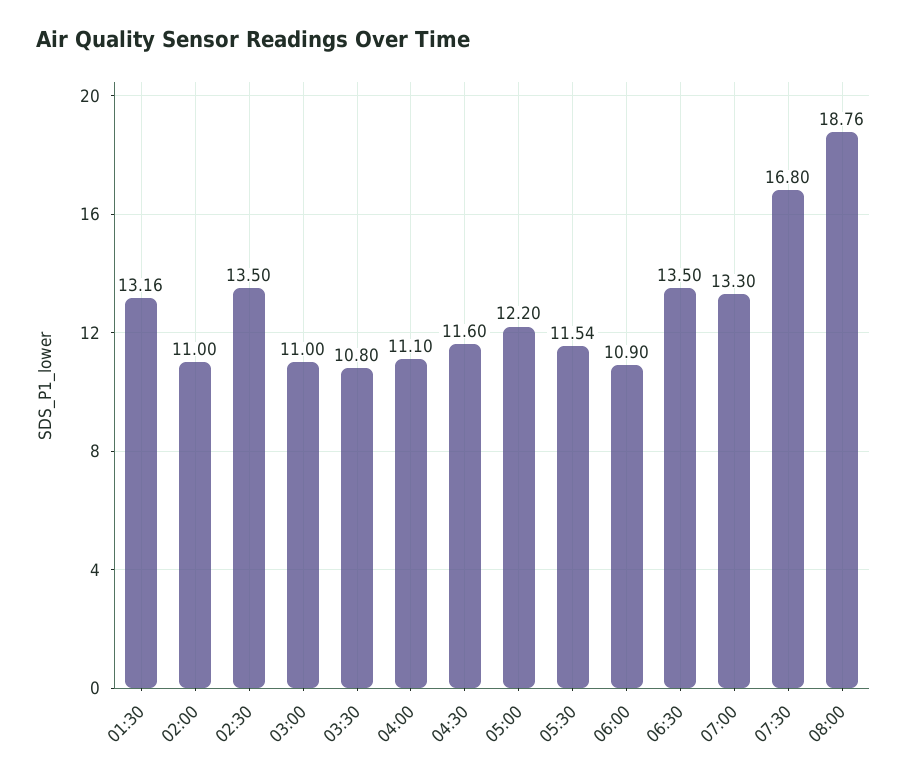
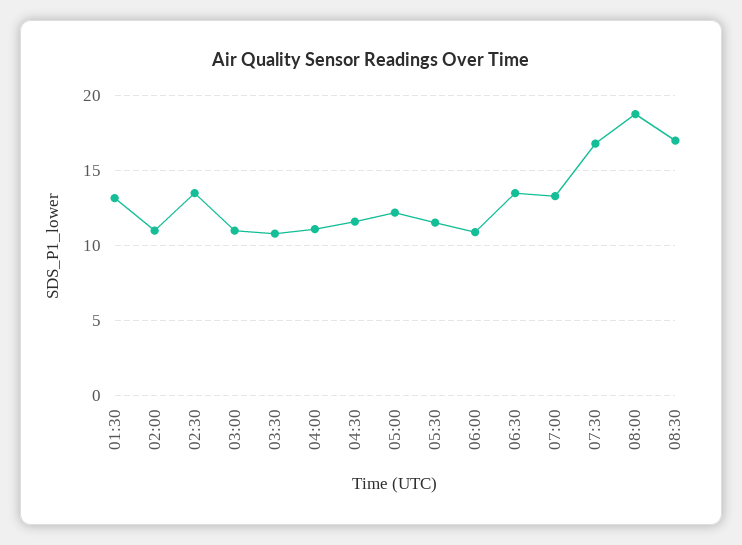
08:30: none -> 17

